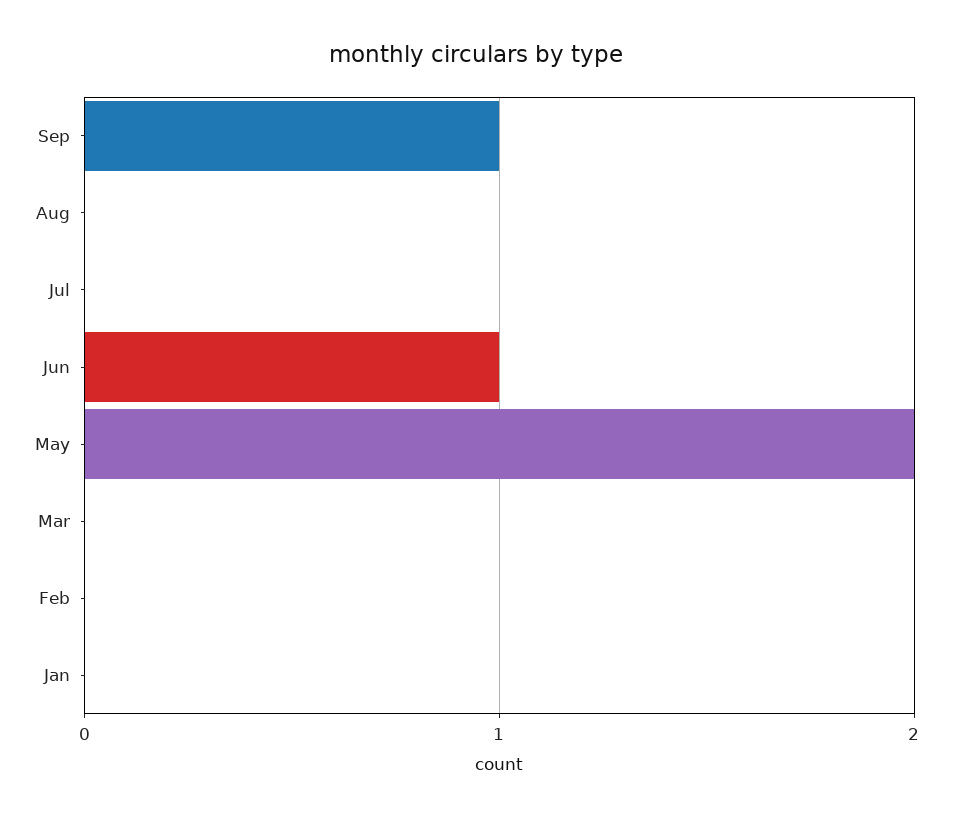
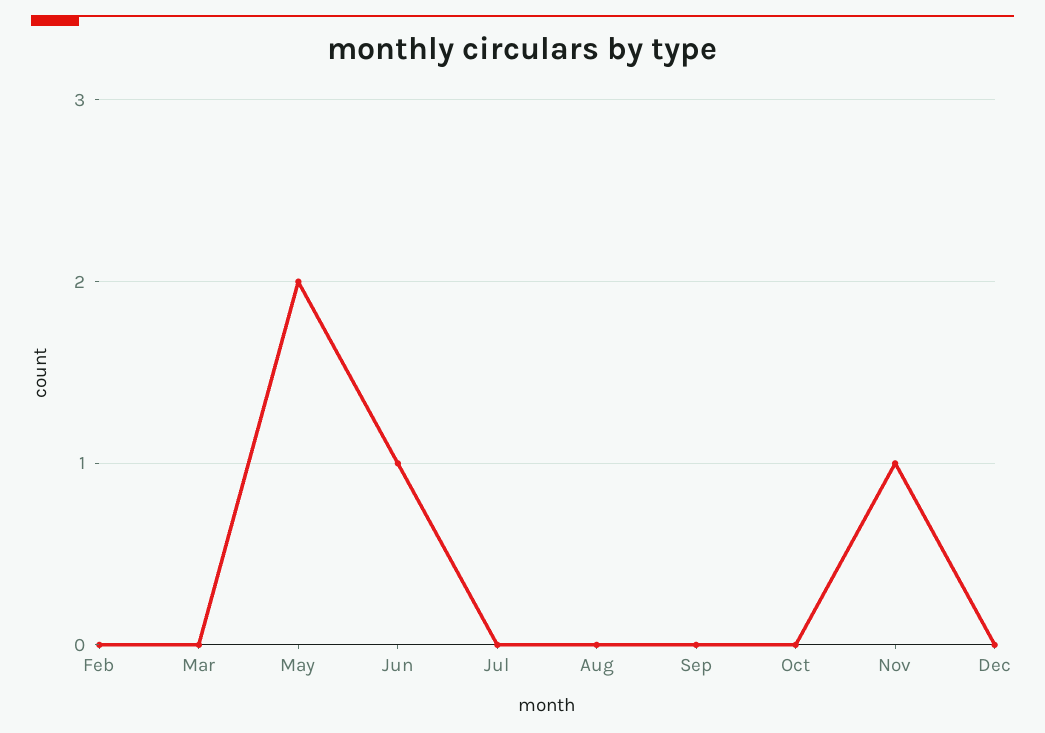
Sep: 1 -> 0
Jan: 0 -> none
Oct: none -> 0
Nov: none -> 1
Dec: none -> 0

